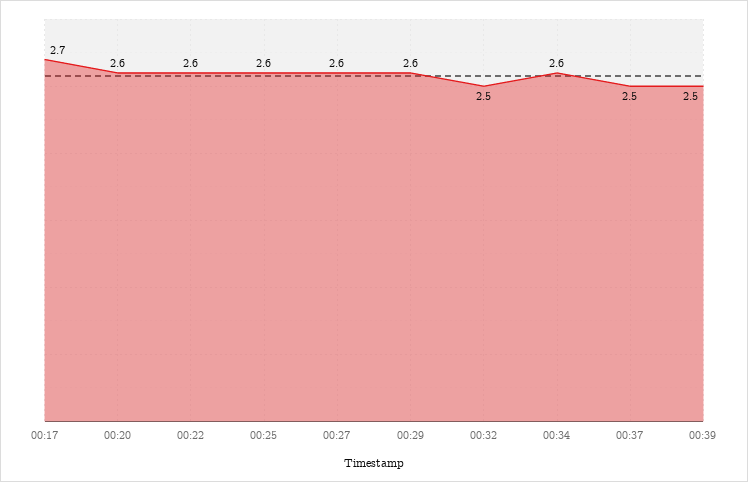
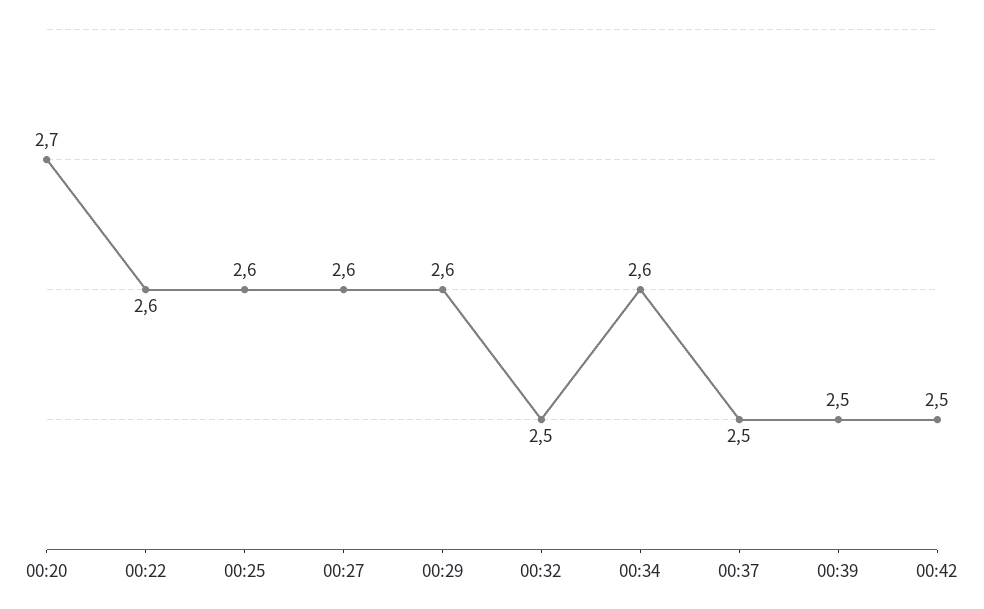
00:17: 2.7 -> none
00:20: 2.6 -> 2.7
00:42: none -> 2.5

